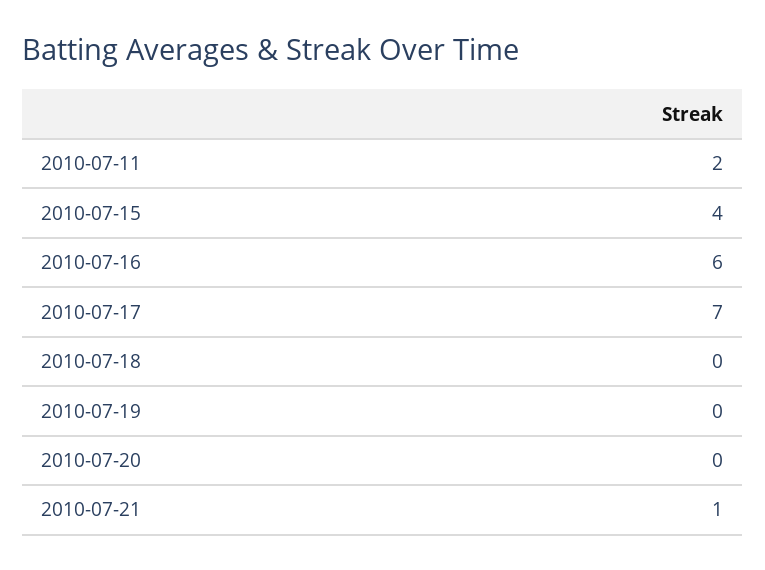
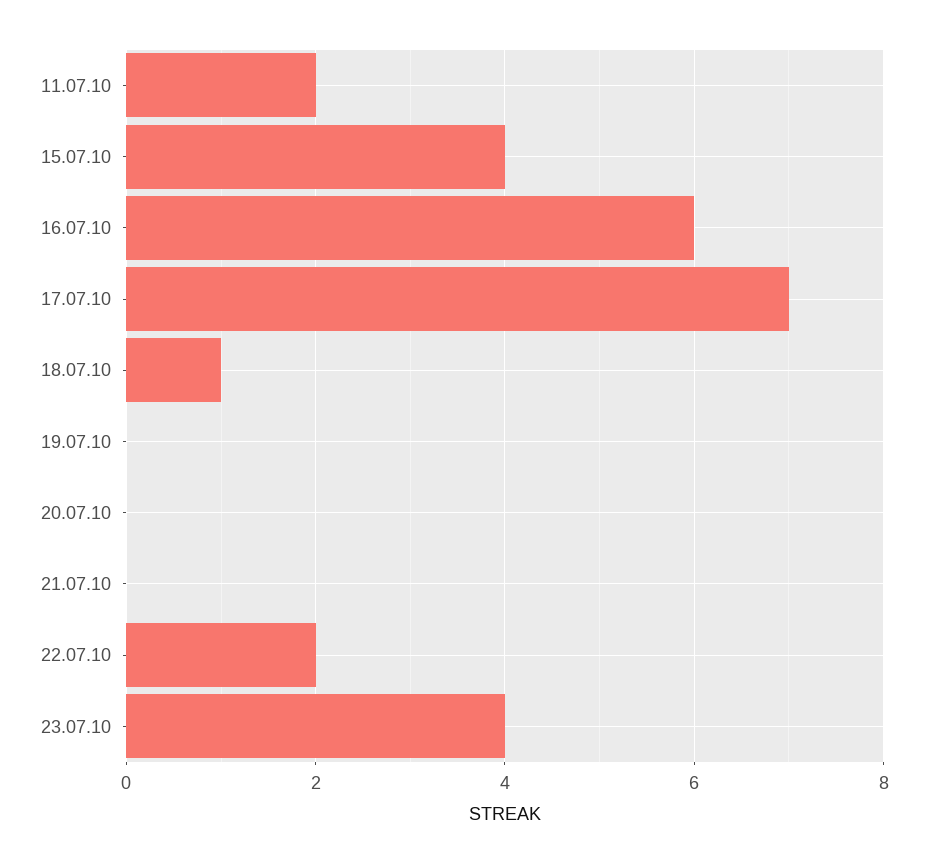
2010-07-18: 0 -> 1
2010-07-21: 1 -> 0
22.07.10: none -> 2
23.07.10: none -> 4

